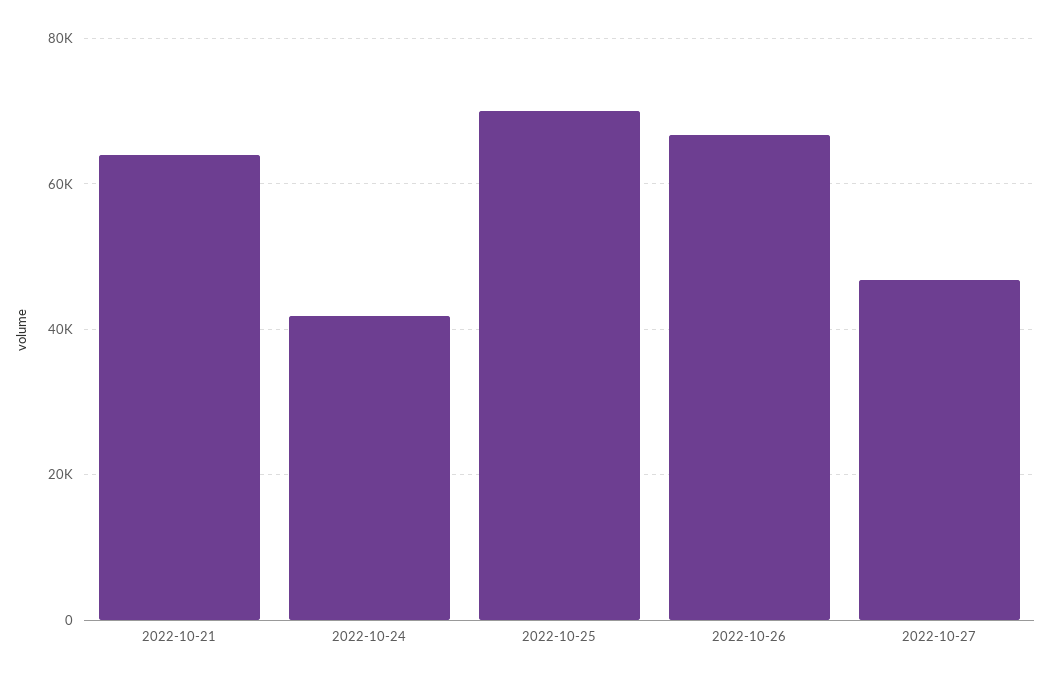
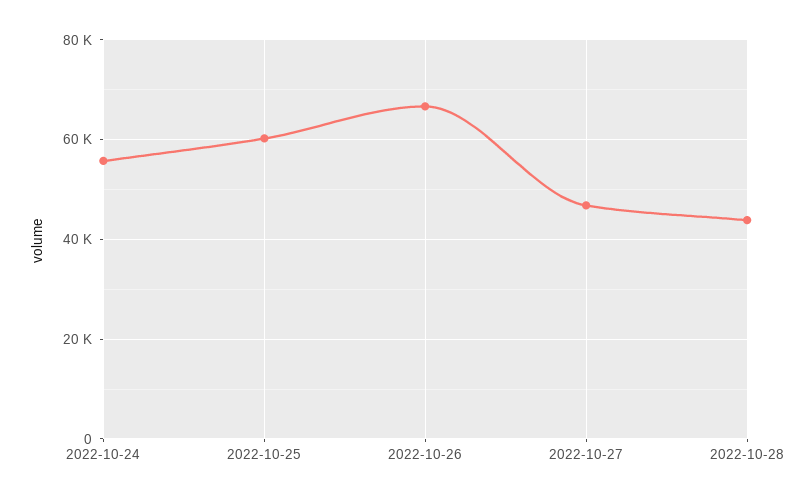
2022-10-21: 64000 -> none
2022-10-24: 42000 -> 56000
2022-10-25: 70000 -> 60000
2022-10-28: none -> 44000

